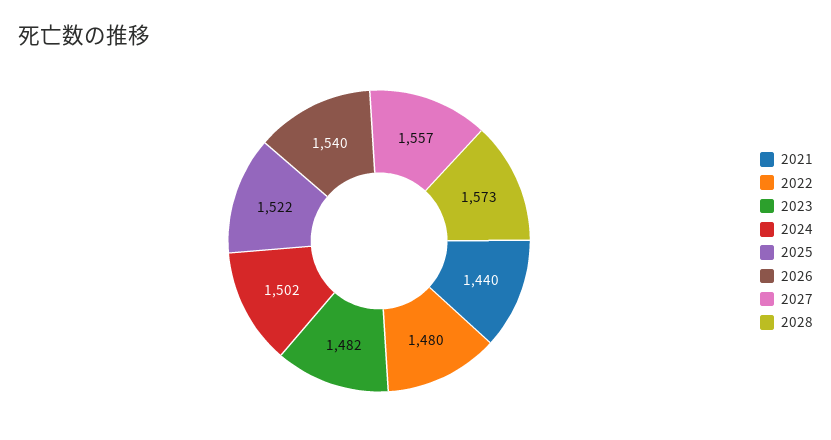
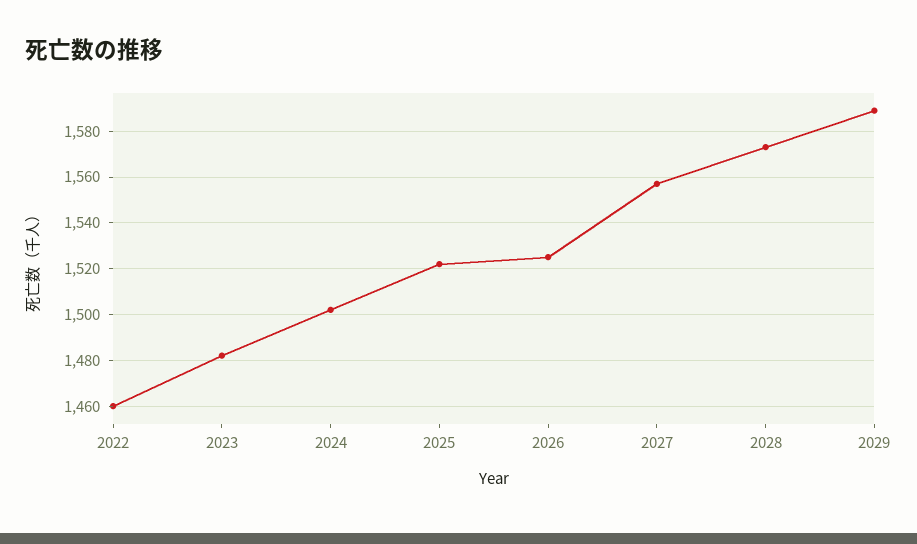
2021: 1440 -> none
2022: 1480 -> 1460
2026: 1540 -> 1525
2029: none -> 1590

